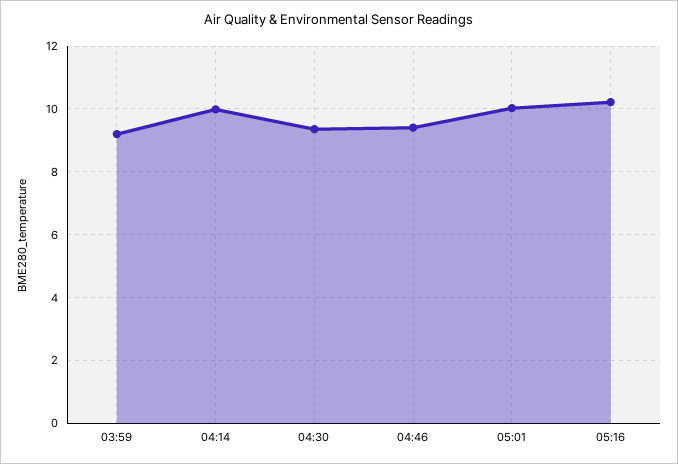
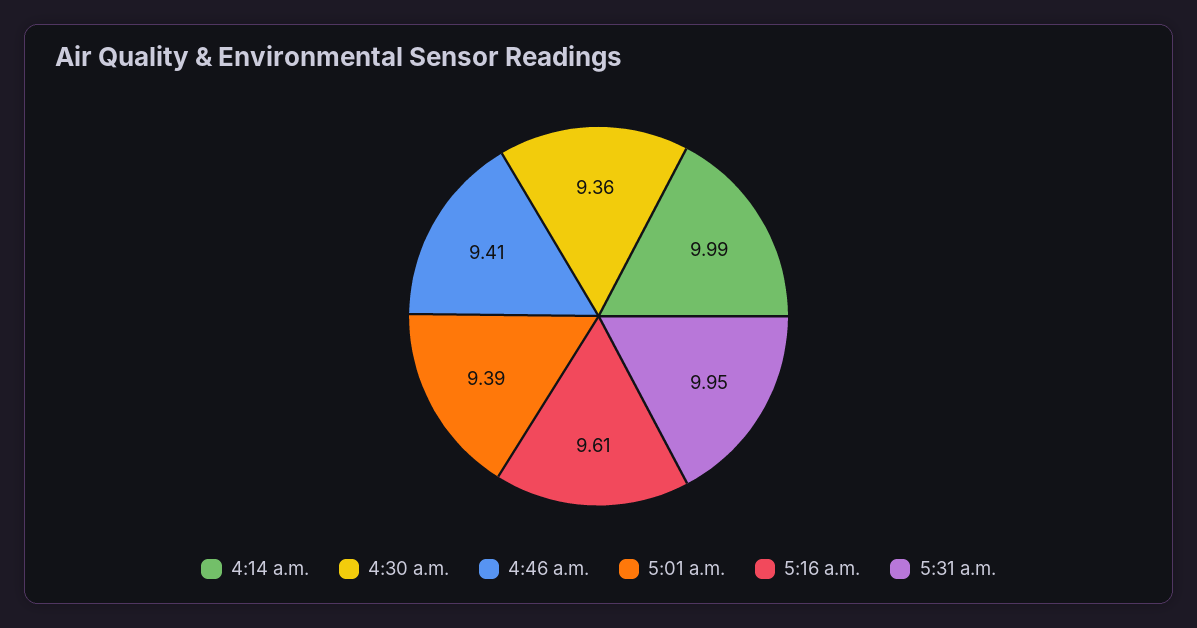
03:59: 9.2 -> none
05:01: 10 -> 9.39
05:16: 10.2 -> 9.61
5:31 a.m.: none -> 9.95

